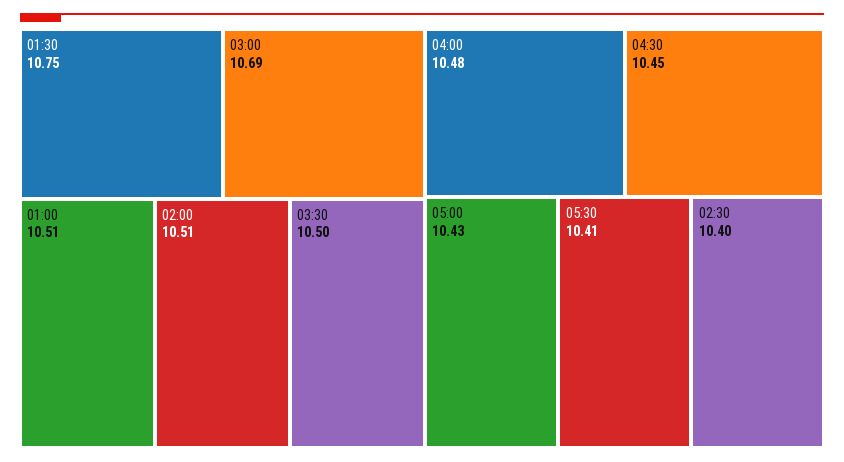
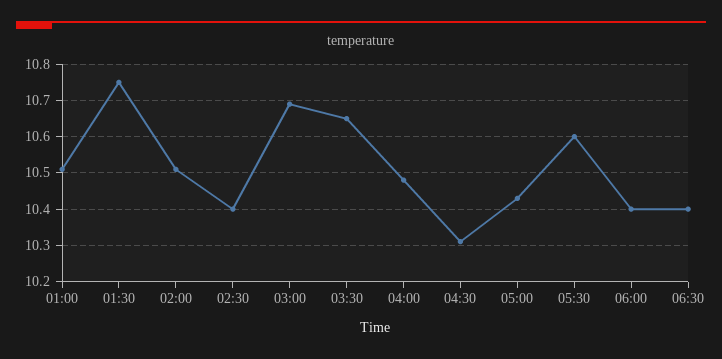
03:30: 10.5 -> 10.65
04:30: 10.45 -> 10.3
05:30: 10.41 -> 10.6
06:00: none -> 10.4
06:30: none -> 10.4

